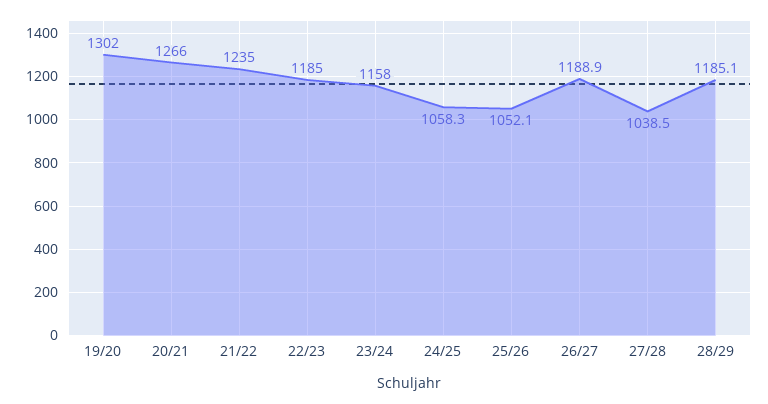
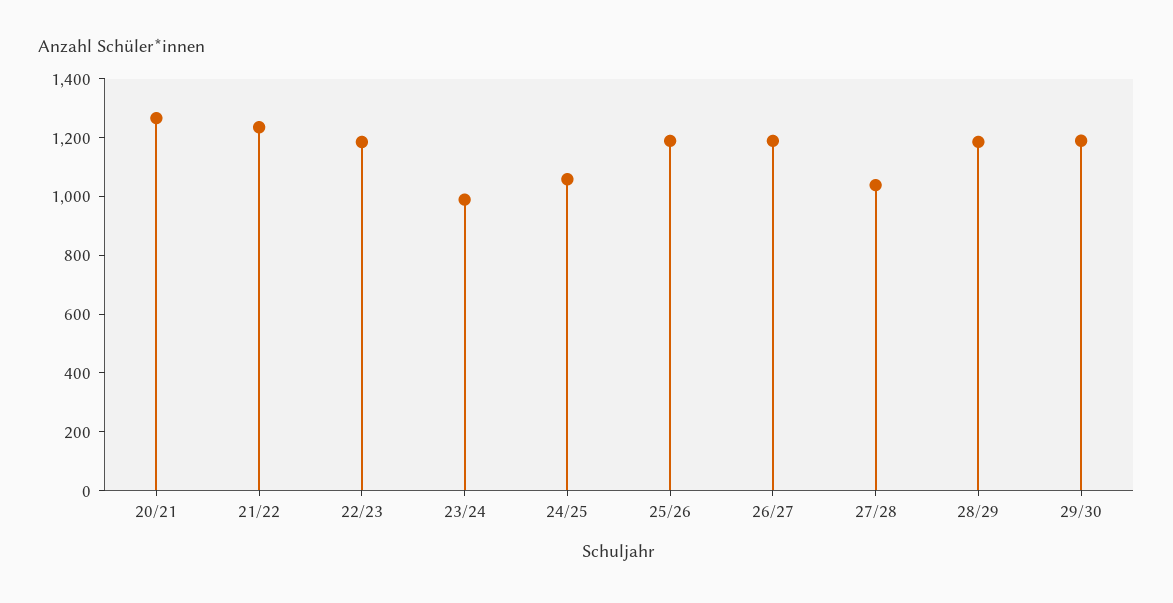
19/20: 1302 -> none
23/24: 1158 -> 1000
25/26: 1052.1 -> 1200
29/30: none -> 1200

